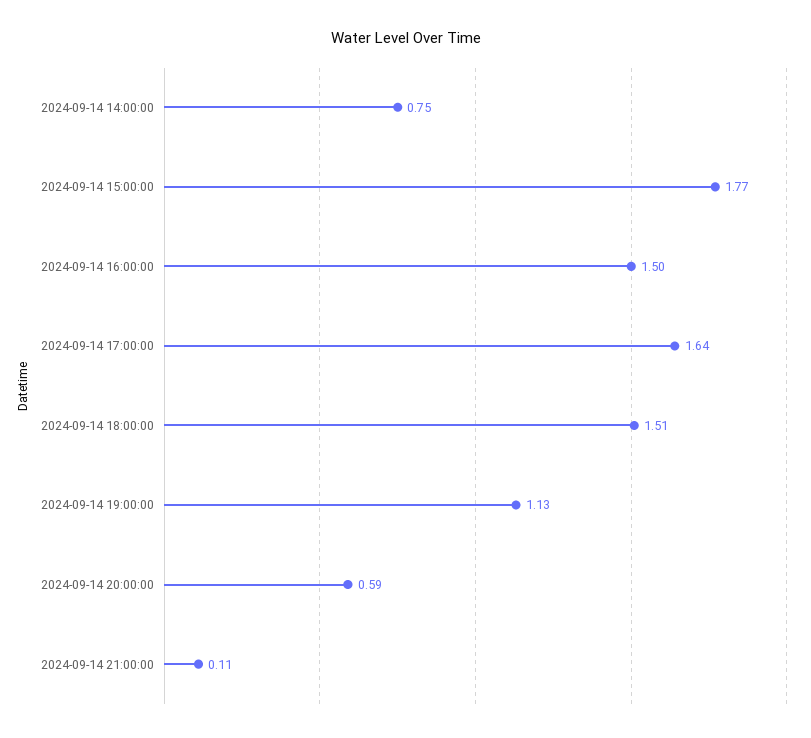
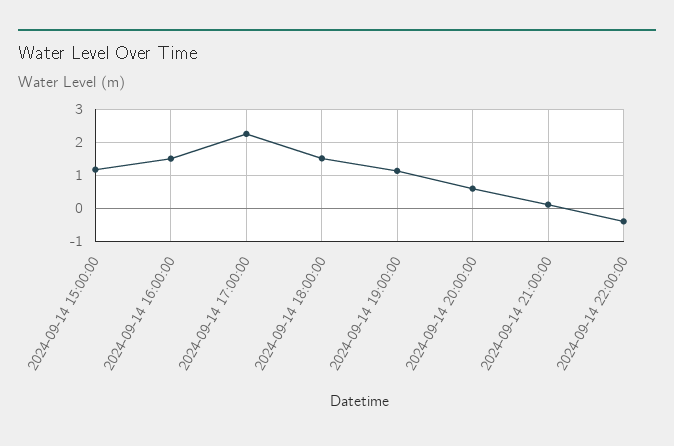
2024-09-14 14:00:00: 0.75 -> none
2024-09-14 15:00:00: 1.77 -> 1.2
2024-09-14 17:00:00: 1.64 -> 2.2
2024-09-14 22:00:00: none -> -0.4

